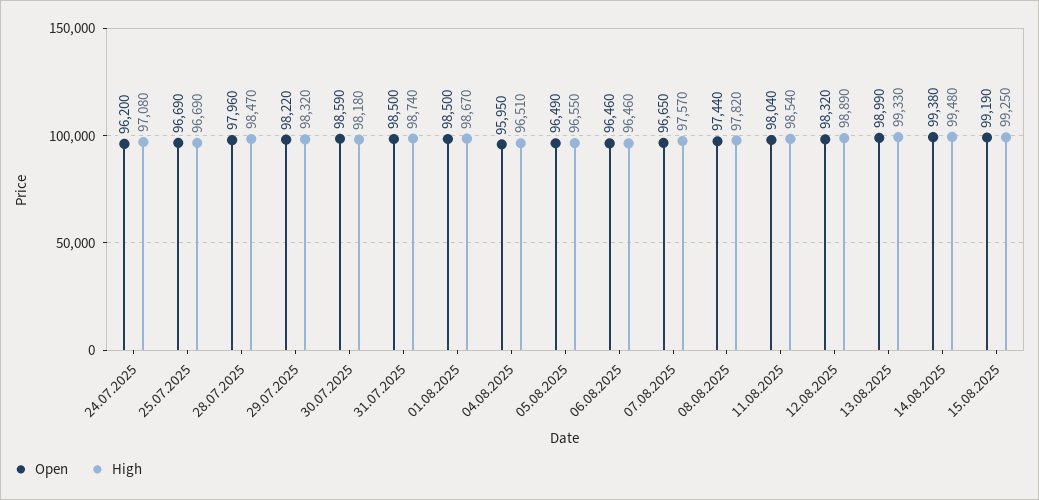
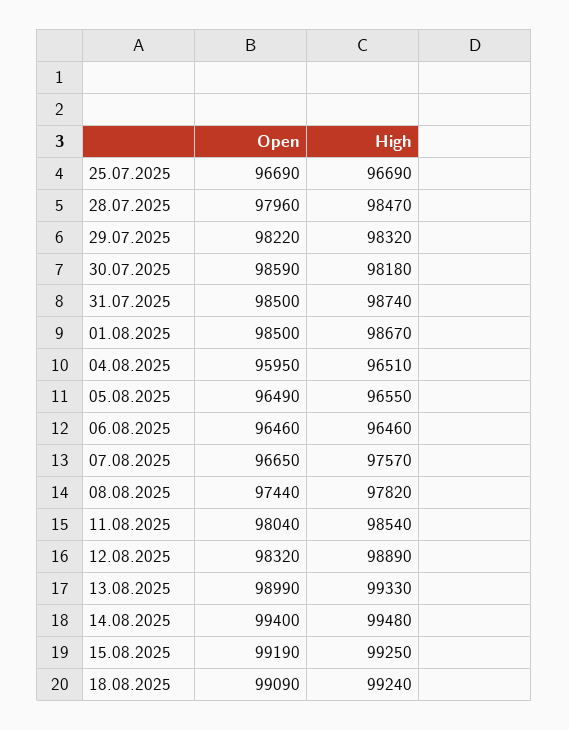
Open, 24.07.2025: 96200 -> none
High, 24.07.2025: 97080 -> none
Open, 14.08.2025: 99380 -> 99400
Open, 18.08.2025: none -> 99090
High, 18.08.2025: none -> 99240

